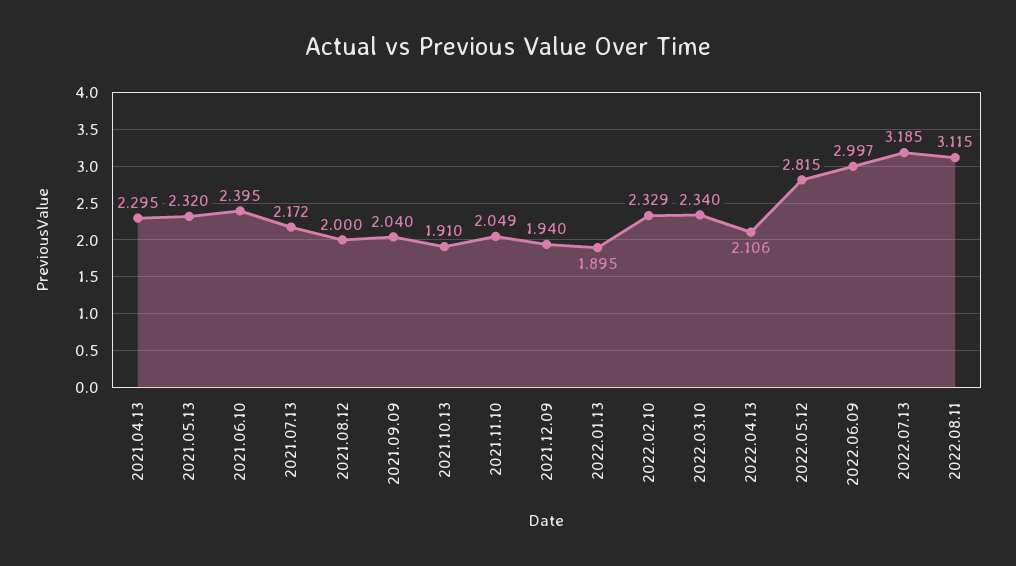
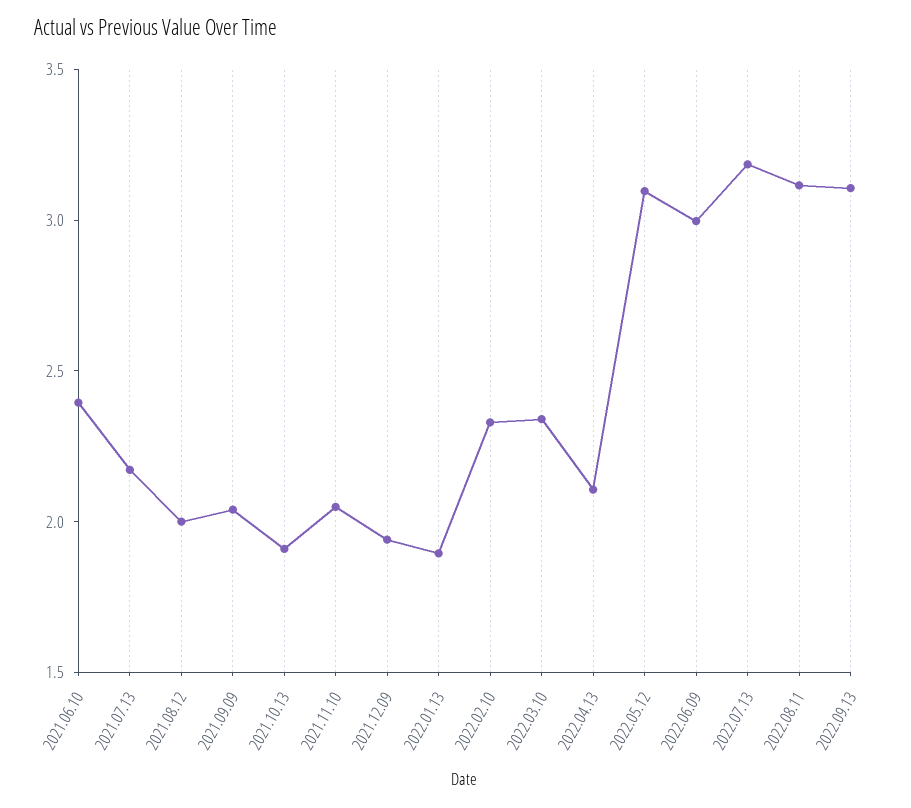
2021.04.13: 2.295 -> none
2021.05.13: 2.32 -> none
2022.05.12: 2.815 -> 3.1
2022.09.13: none -> 3.1

